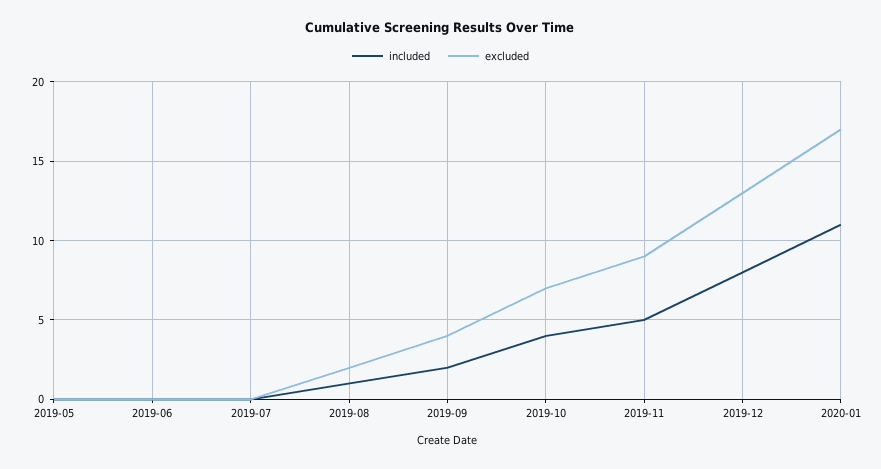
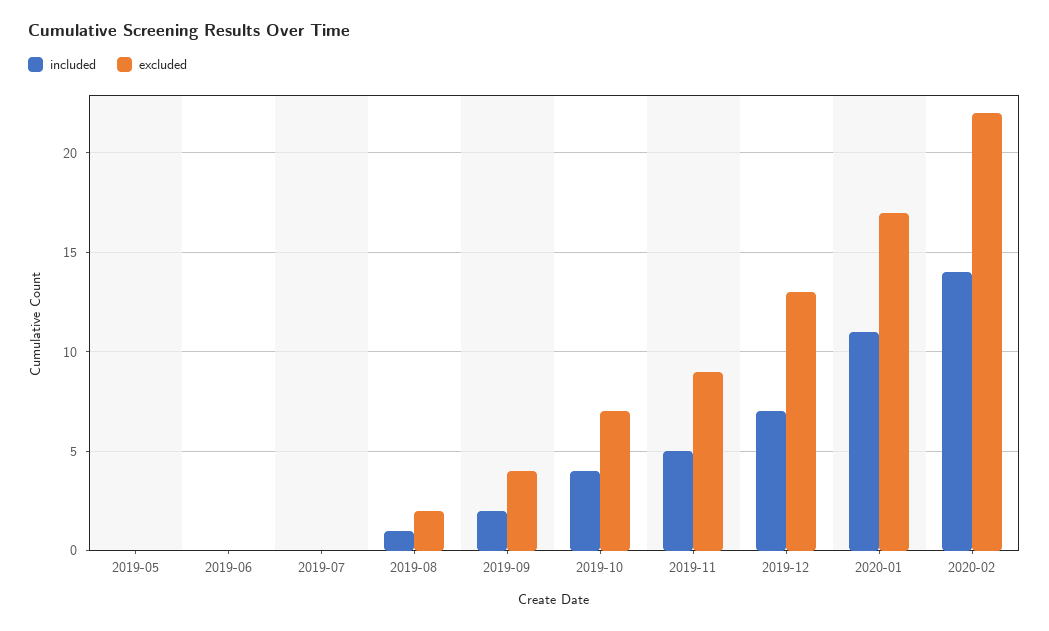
included, 2019-12: 8 -> 7
included, 2020-02: none -> 14
excluded, 2020-02: none -> 22

